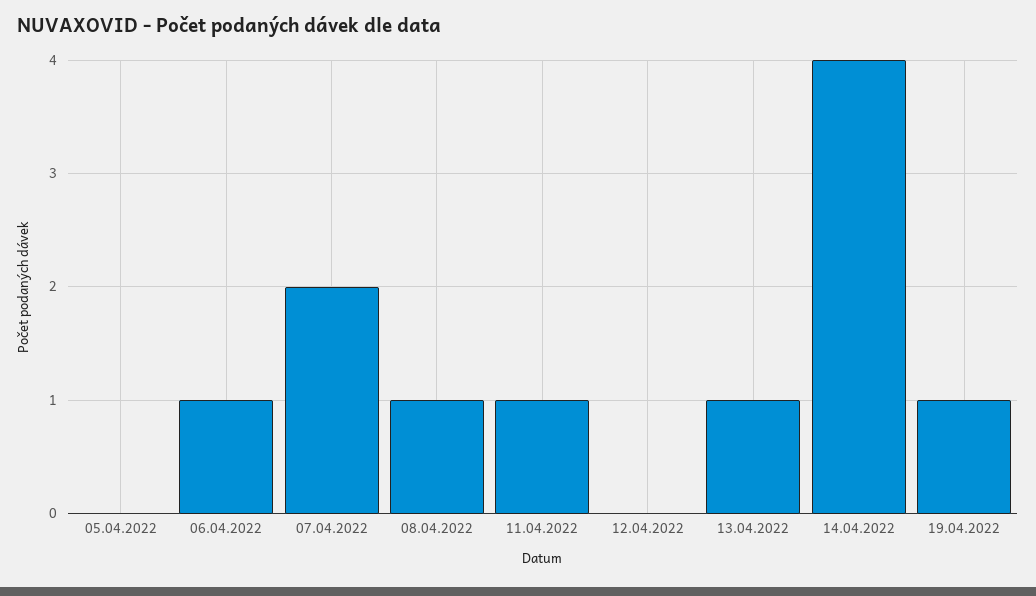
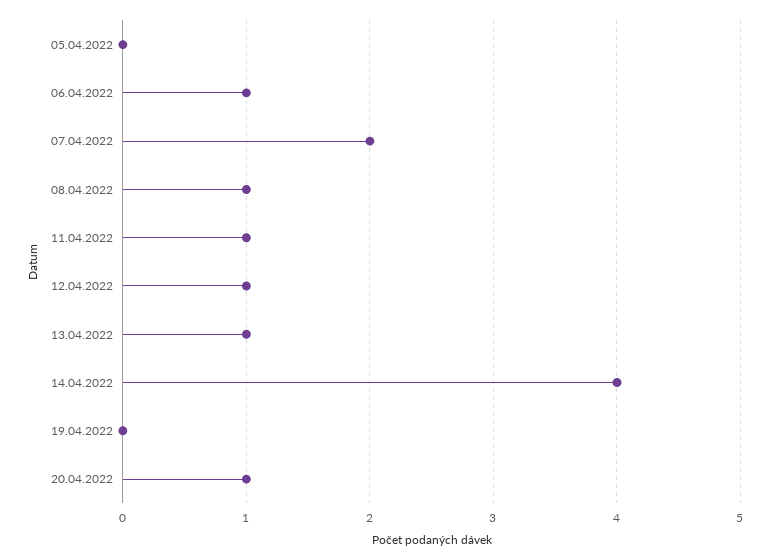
12.04.2022: 0 -> 1
19.04.2022: 1 -> 0
20.04.2022: none -> 1

